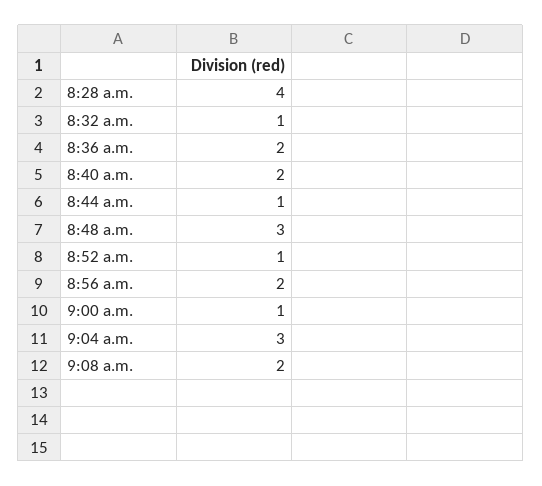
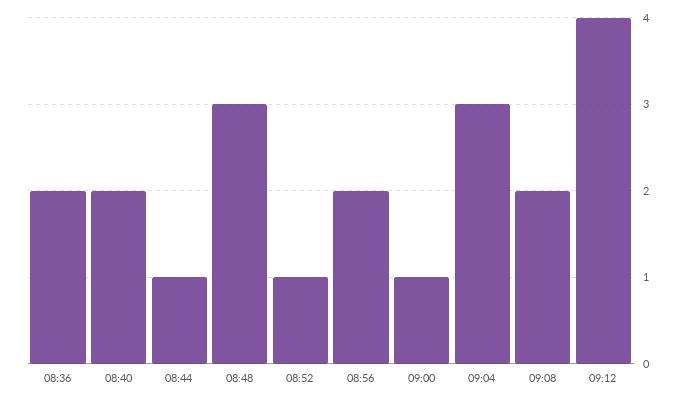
8:28 a.m.: 4 -> none
8:32 a.m.: 1 -> none
09:12: none -> 4

